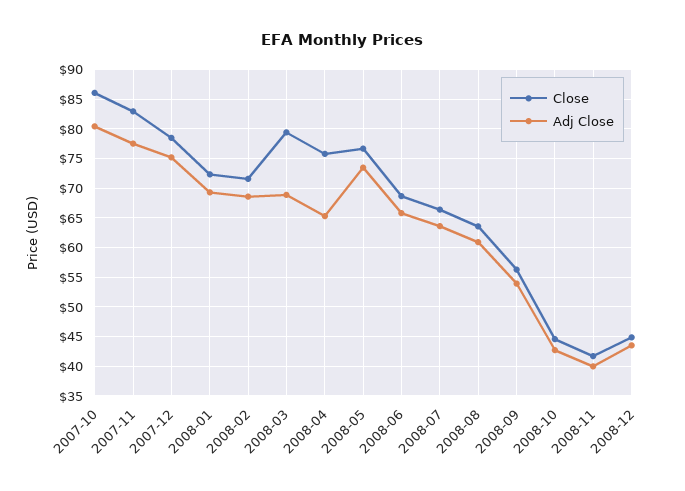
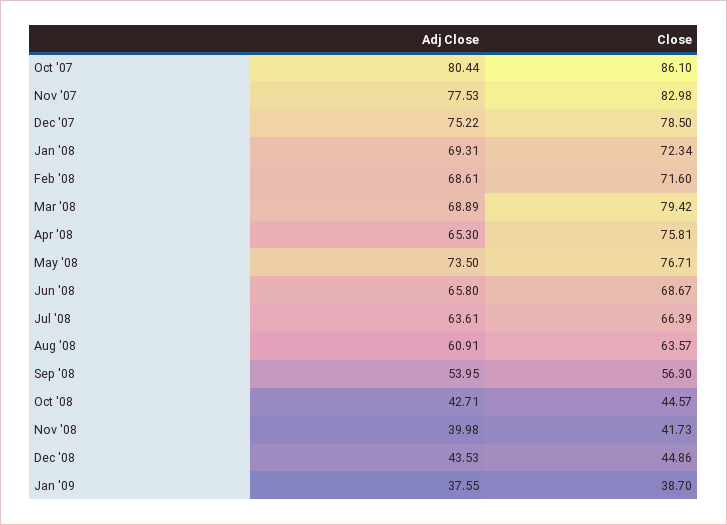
Adj Close, Jan '09: none -> 37.55
Close, Jan '09: none -> 38.7

